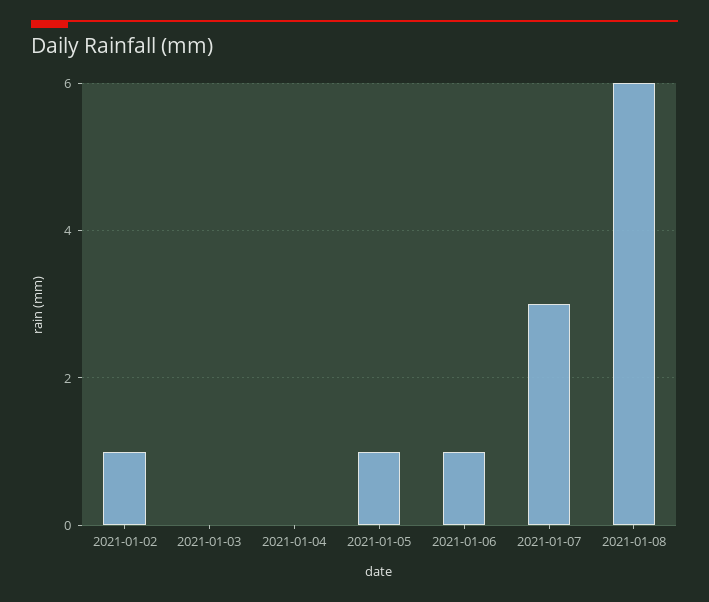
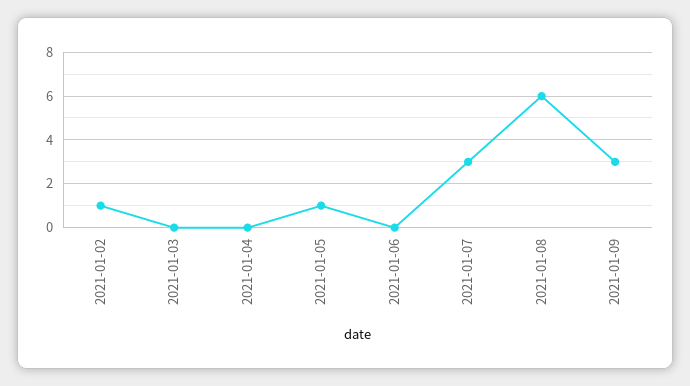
2021-01-06: 1 -> 0
2021-01-09: none -> 3

